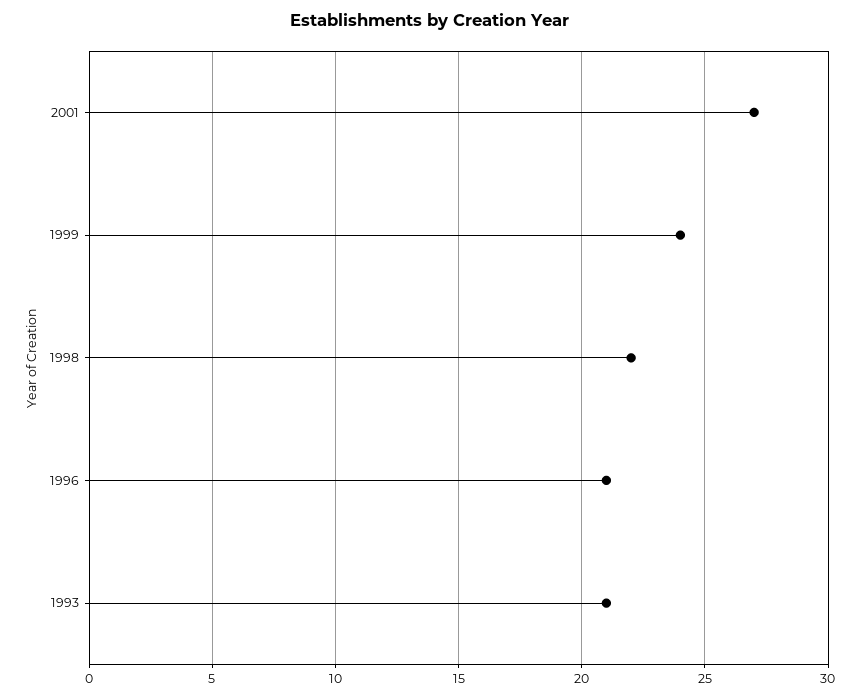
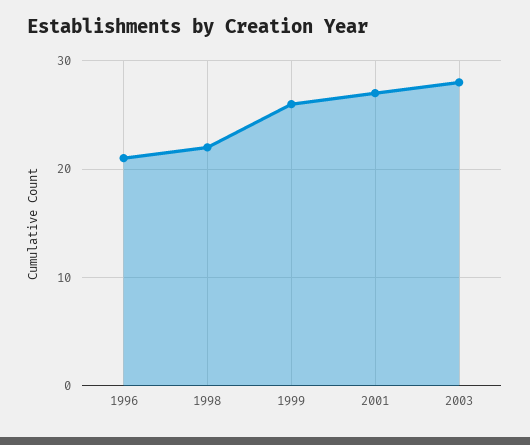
1999: 24 -> 26
1993: 21 -> none
2003: none -> 28

